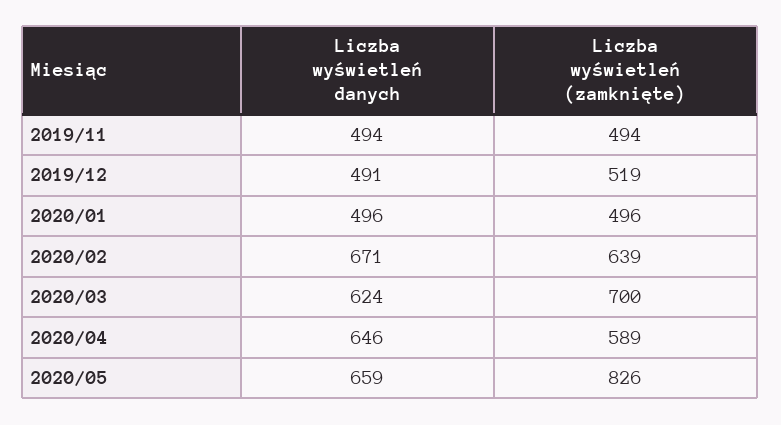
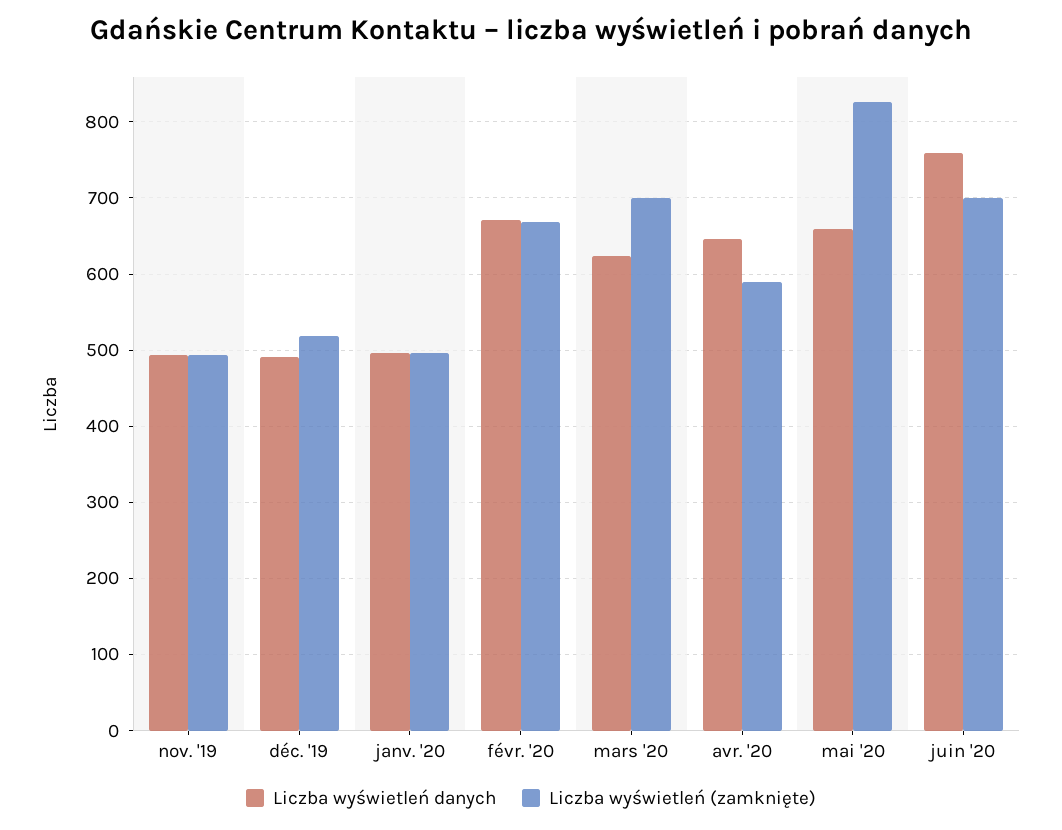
Liczba wyświetleń (zamknięte), 2020/02: 639 -> 670
Liczba wyświetleń danych, juin '20: none -> 760
Liczba wyświetleń (zamknięte), juin '20: none -> 700

